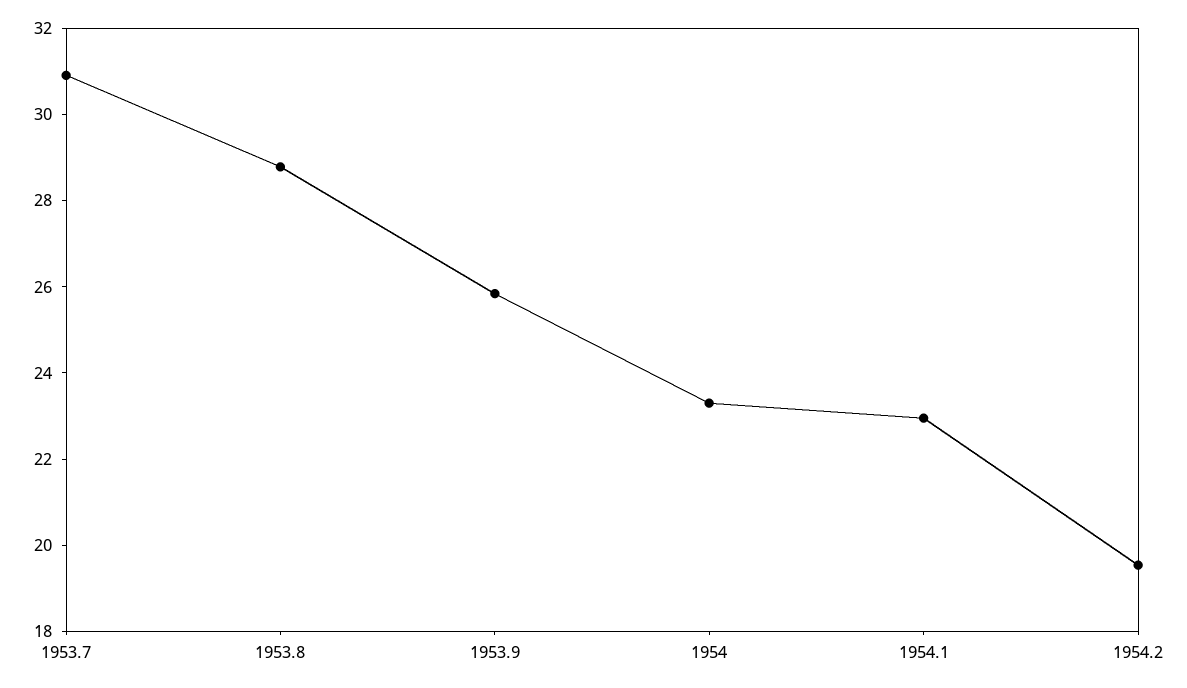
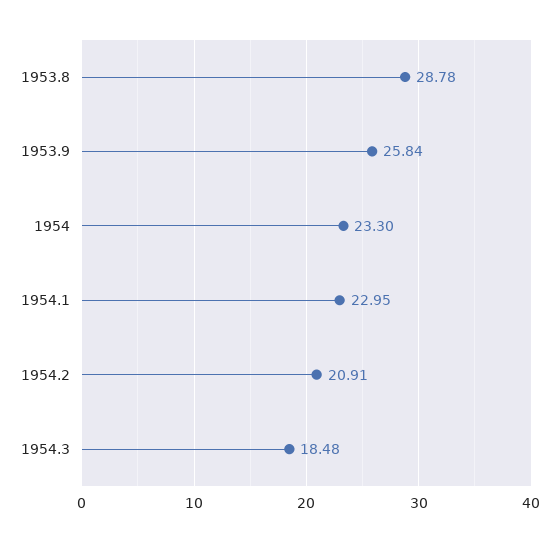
1953.7: 31 -> none
1954.2: 19.5 -> 20.91
1954.3: none -> 18.48

